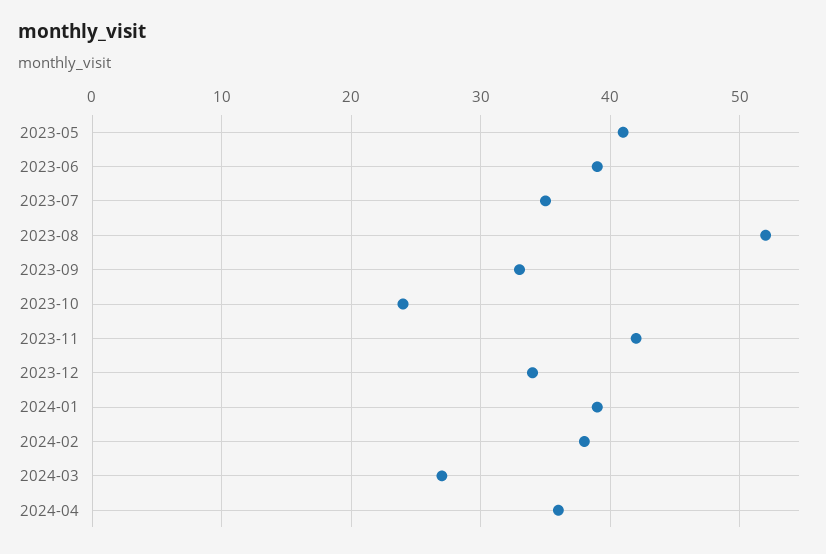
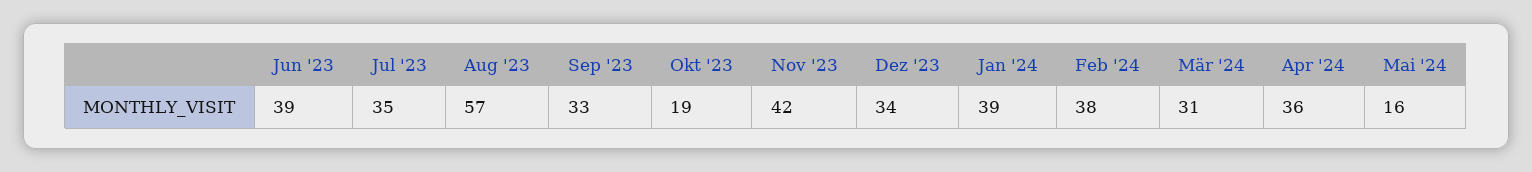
2023-05: 41 -> none
2023-08: 52 -> 57
2023-10: 24 -> 19
2024-03: 27 -> 31
Mai '24: none -> 16

